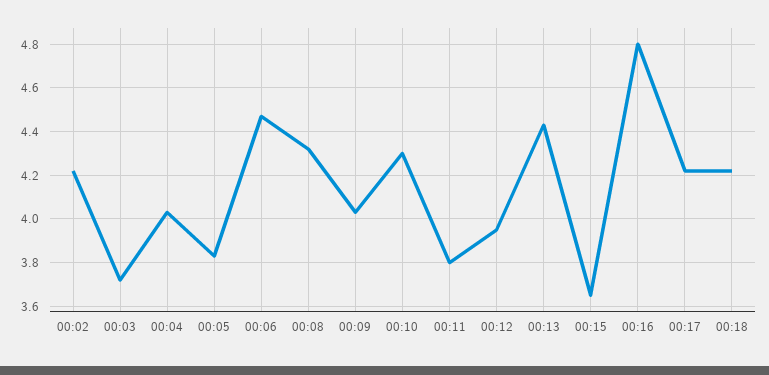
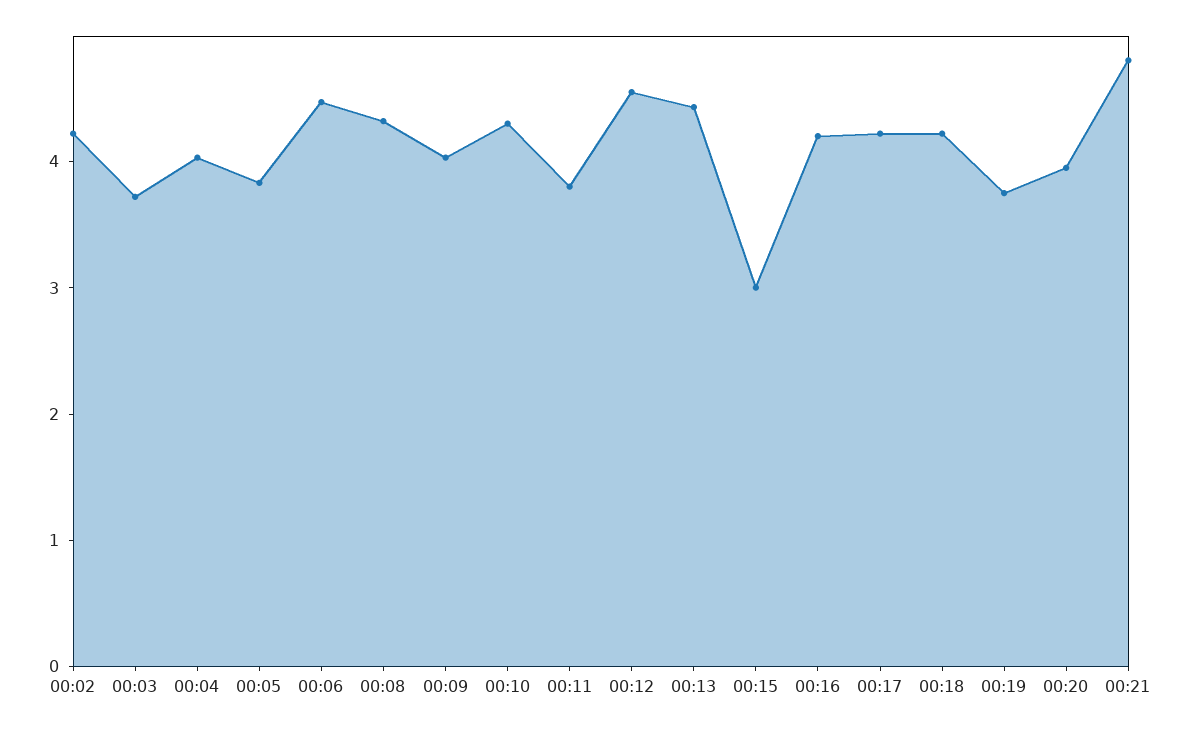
00:12: 3.95 -> 4.6
00:15: 3.65 -> 3
00:16: 4.8 -> 4.2
00:19: none -> 3.8
00:20: none -> 4
00:21: none -> 4.8

